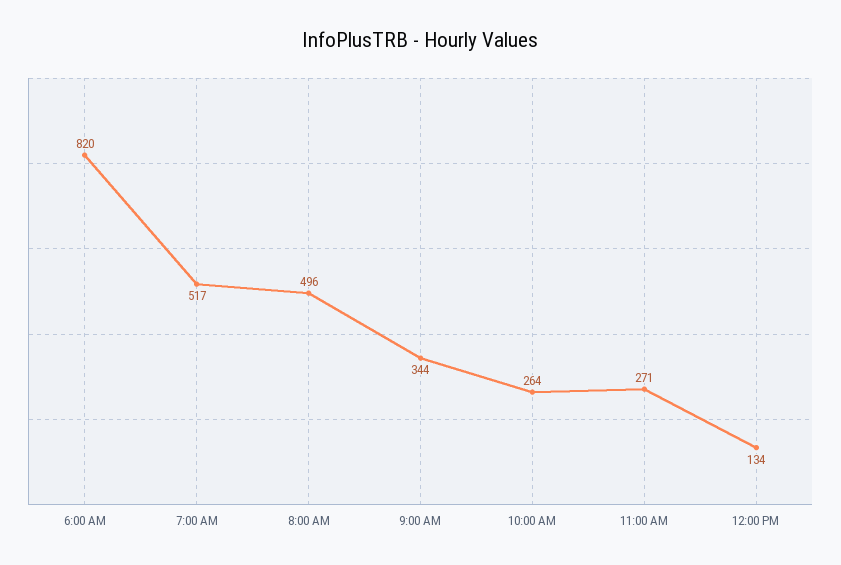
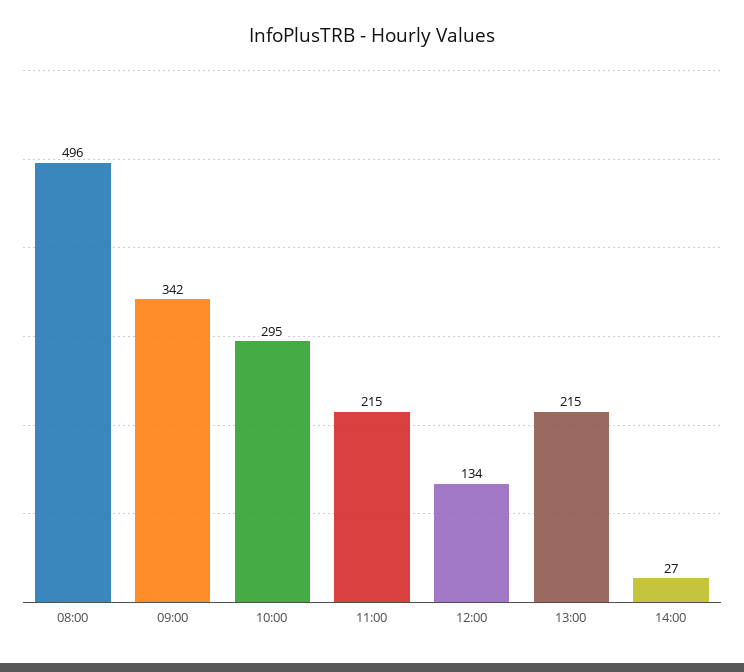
6:00 AM: 820 -> none
7:00 AM: 517 -> none
9:00 AM: 344 -> 342
10:00 AM: 264 -> 295
11:00 AM: 271 -> 215
13:00: none -> 215
14:00: none -> 27

